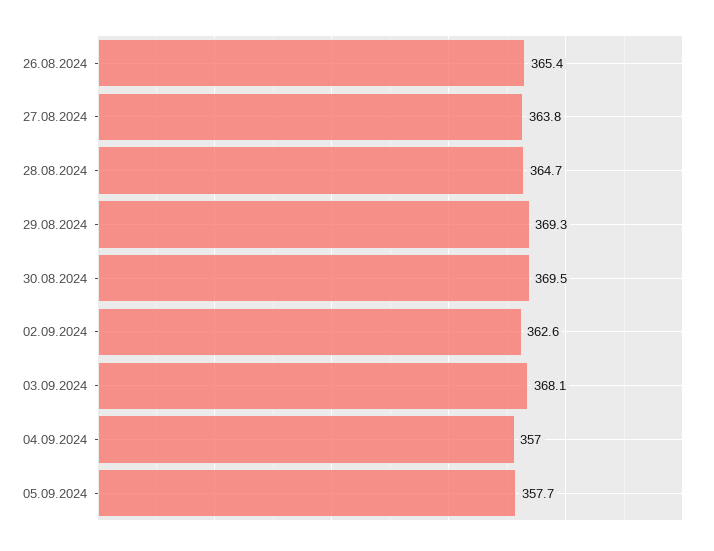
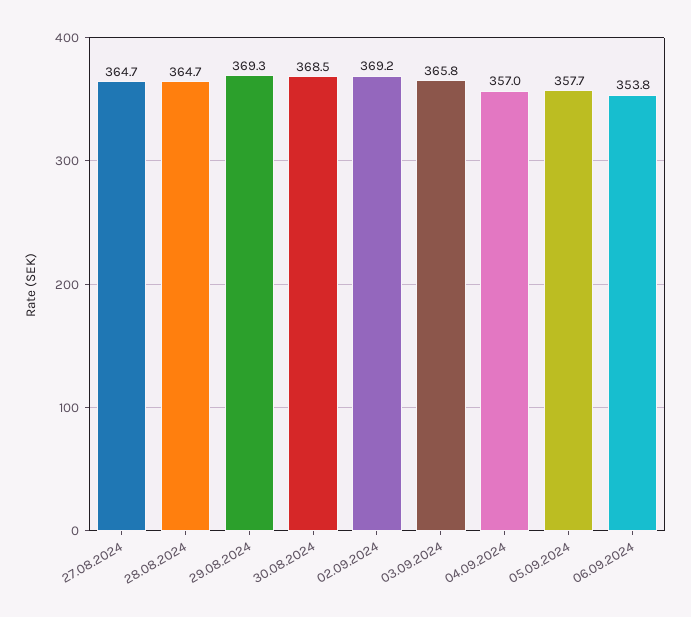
26.08.2024: 365.4 -> none
27.08.2024: 363.8 -> 364.7
30.08.2024: 369.5 -> 368.5
02.09.2024: 362.6 -> 369.2
03.09.2024: 368.1 -> 365.8
06.09.2024: none -> 353.8

